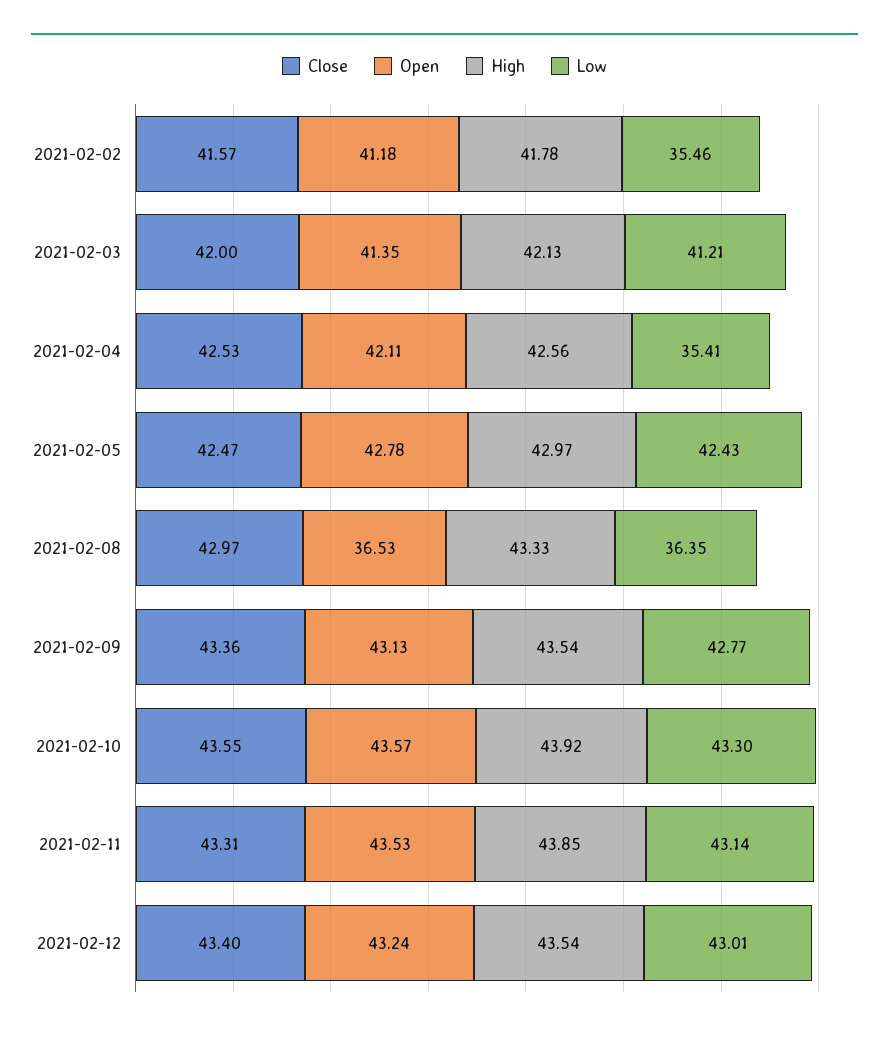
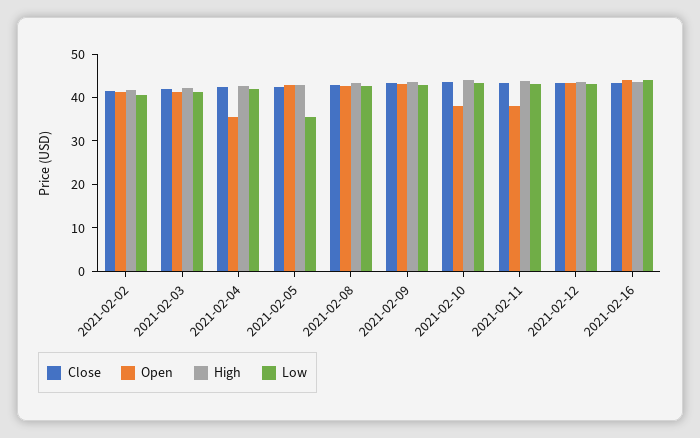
Low, 2021-02-02: 35.46 -> 40
Open, 2021-02-04: 42.11 -> 36
Low, 2021-02-04: 35.41 -> 42
Low, 2021-02-05: 42.43 -> 36
Open, 2021-02-08: 36.53 -> 42
Low, 2021-02-08: 36.35 -> 42
Open, 2021-02-10: 43.57 -> 38
Open, 2021-02-11: 43.53 -> 38
Close, 2021-02-16: none -> 44
Open, 2021-02-16: none -> 44
High, 2021-02-16: none -> 44
Low, 2021-02-16: none -> 44

